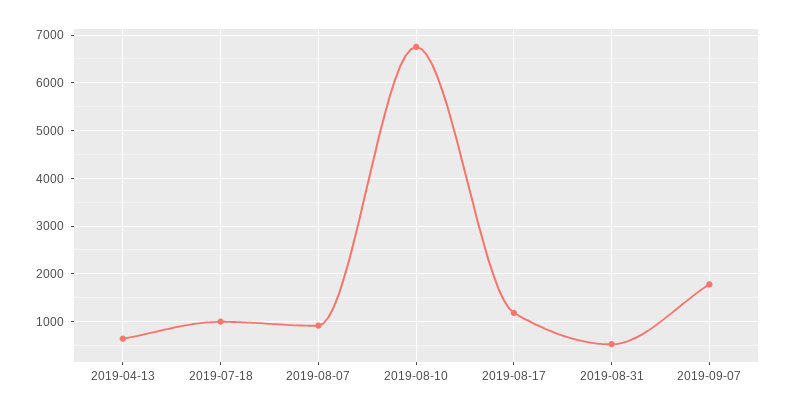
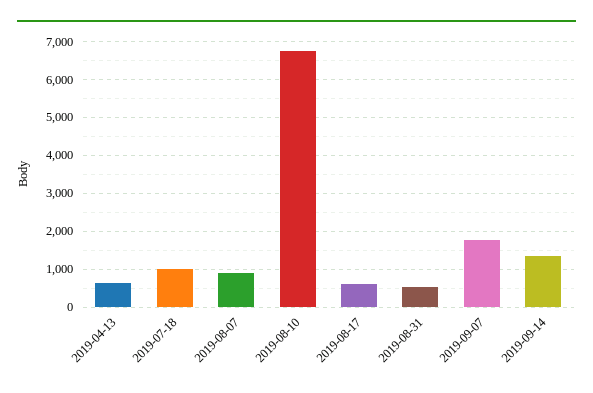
2019-08-17: 1200 -> 600
2019-09-14: none -> 1400

